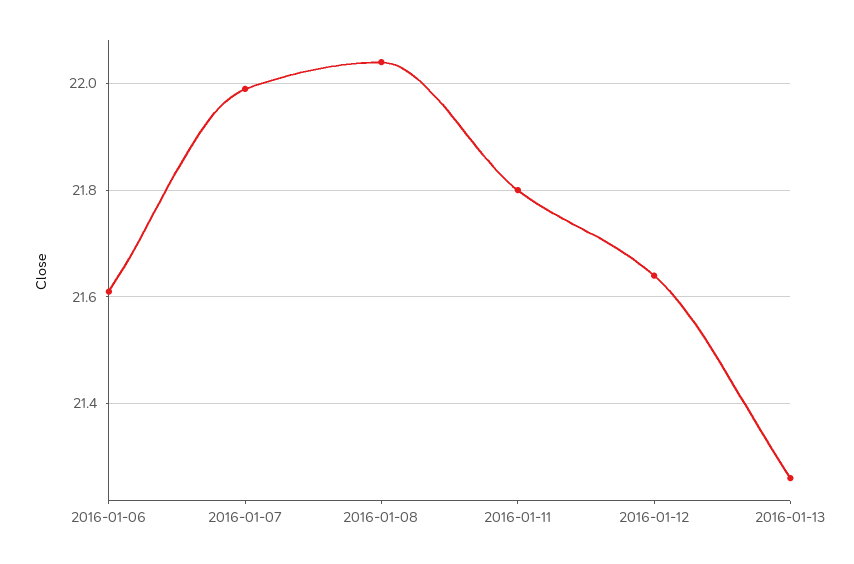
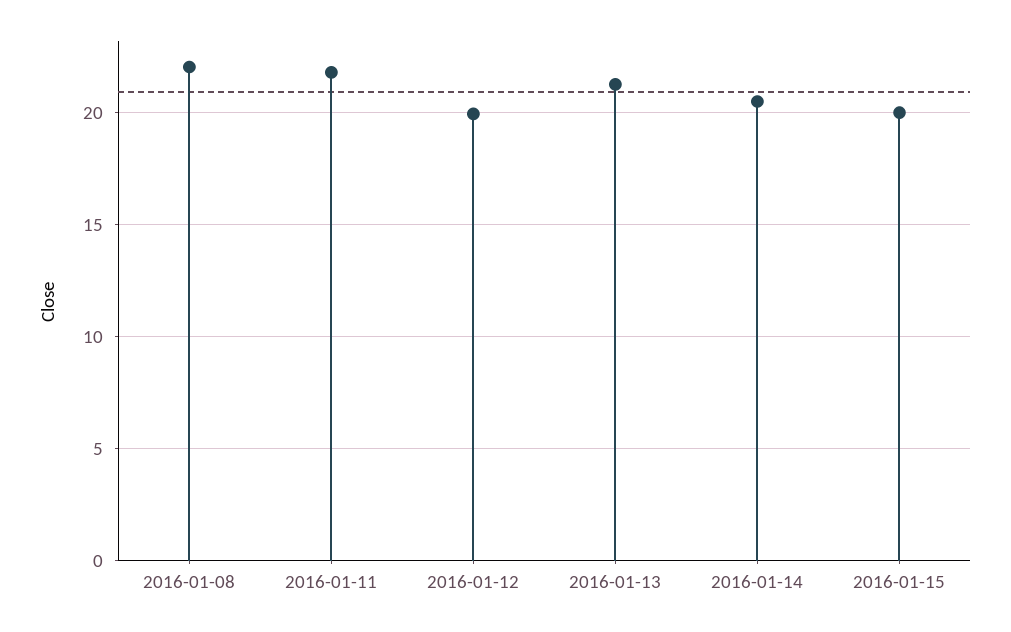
2016-01-06: 21.6 -> none
2016-01-07: 22 -> none
2016-01-12: 21.65 -> 20
2016-01-14: none -> 20.5
2016-01-15: none -> 20

